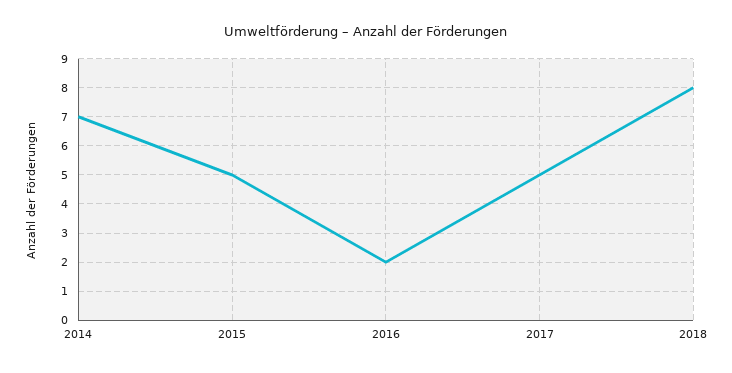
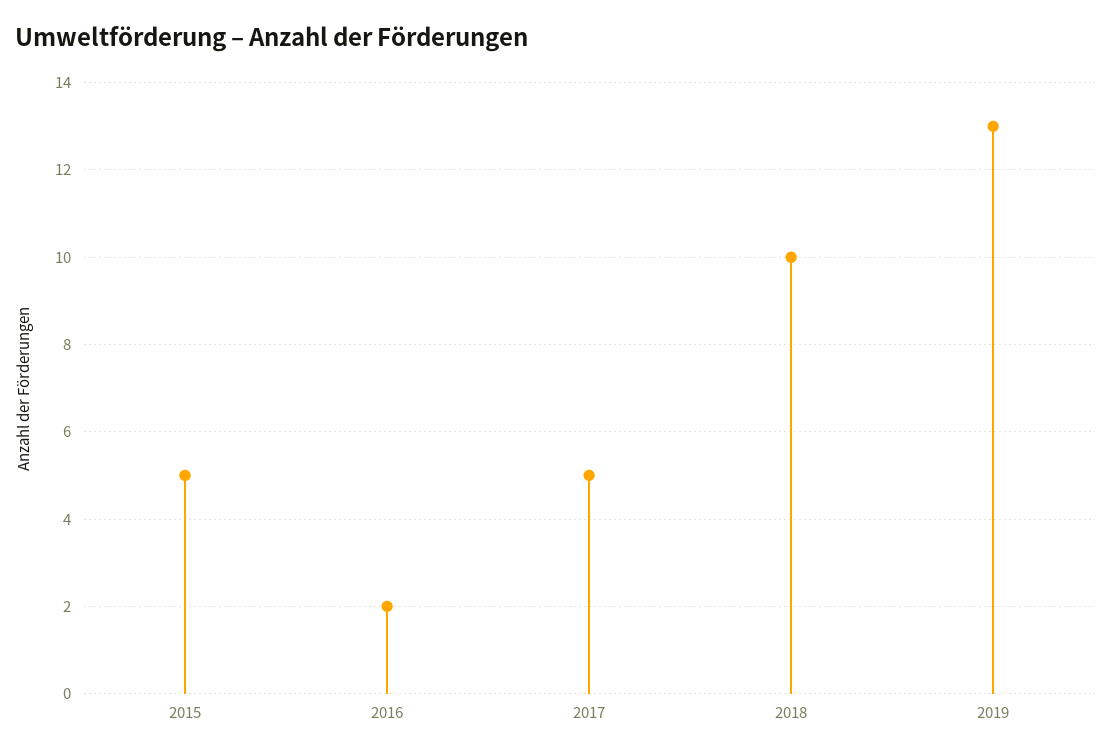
2014: 7 -> none
2018: 8 -> 10
2019: none -> 13

